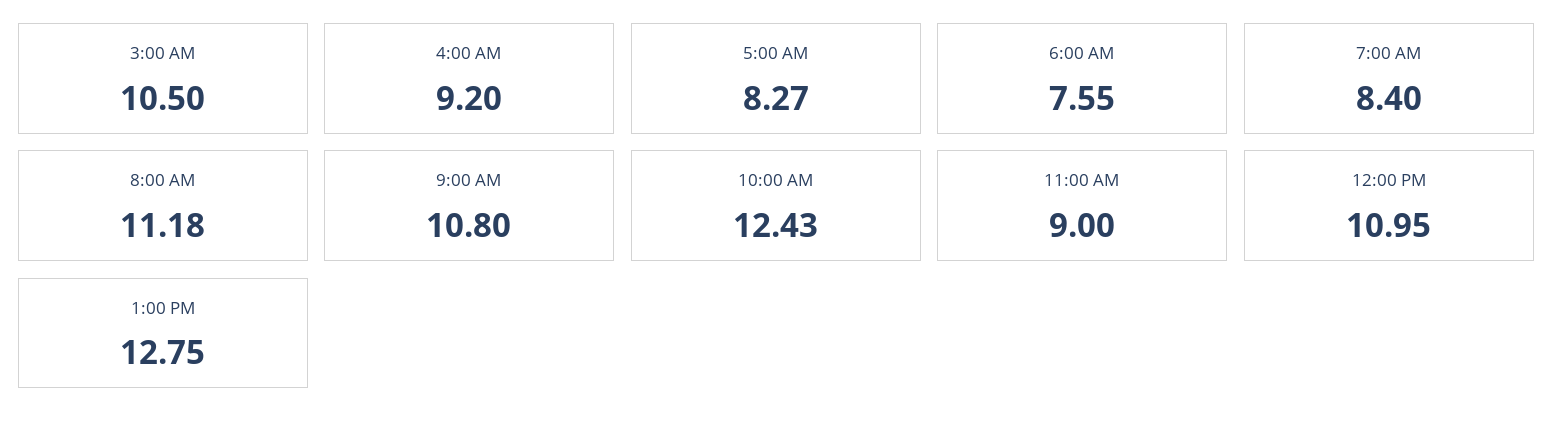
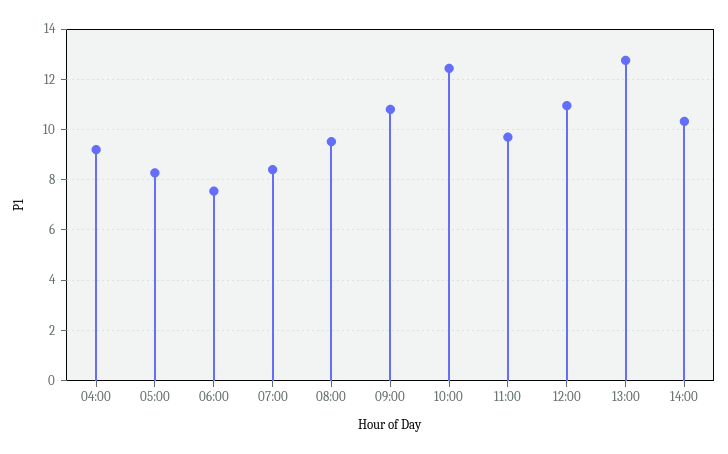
3:00 AM: 10.5 -> none
8:00 AM: 11.18 -> 9.5
11:00 AM: 9 -> 9.75
14:00: none -> 10.25

